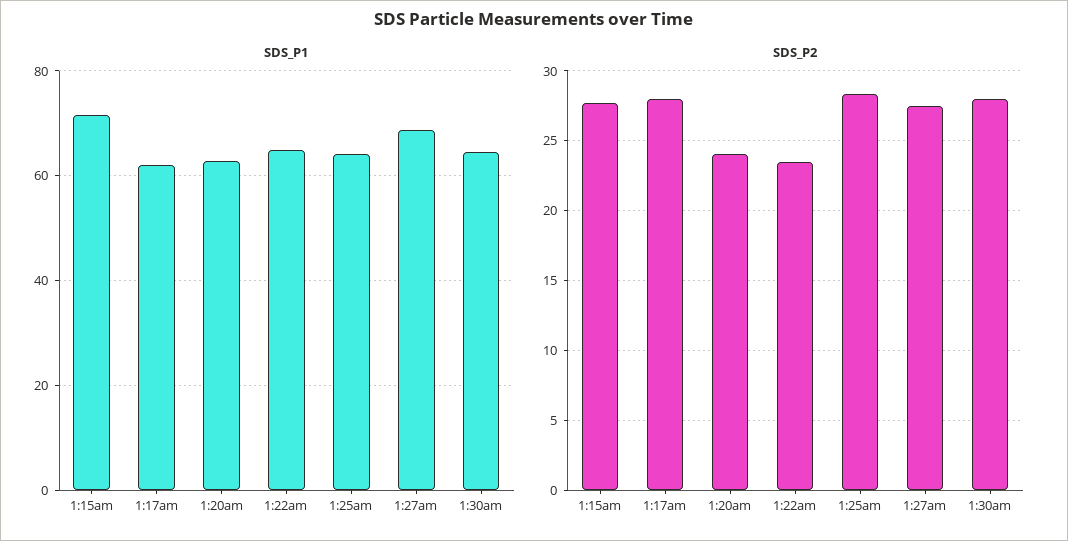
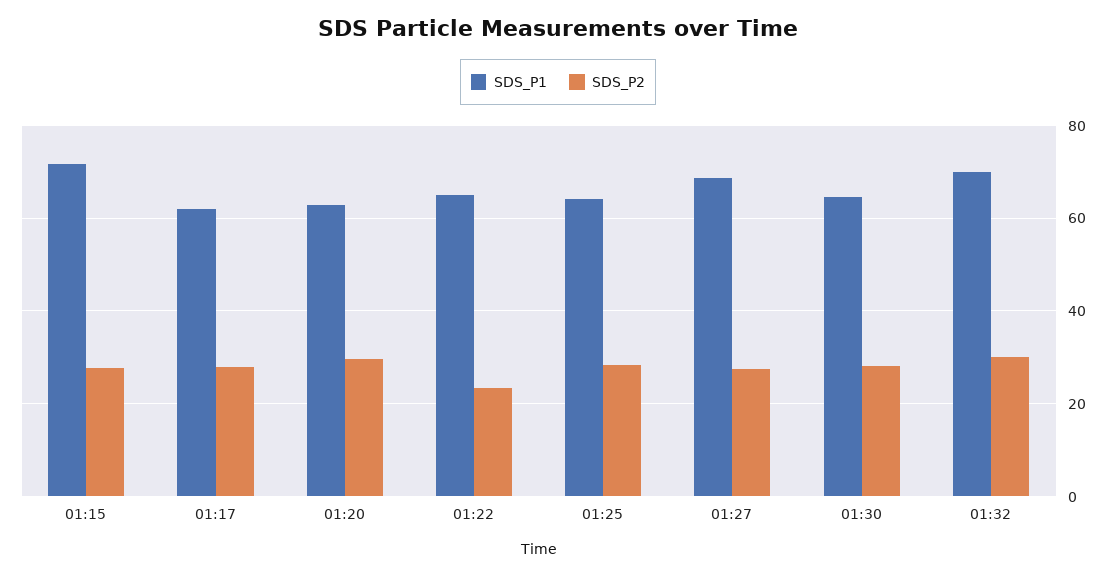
SDS_P2, 1:20am: 24 -> 30
SDS_P1, 01:32: none -> 70
SDS_P2, 01:32: none -> 30

